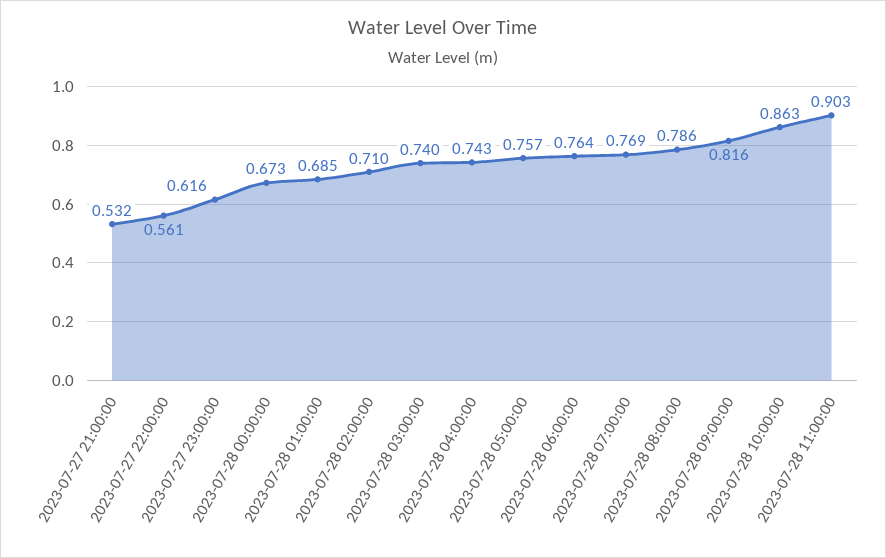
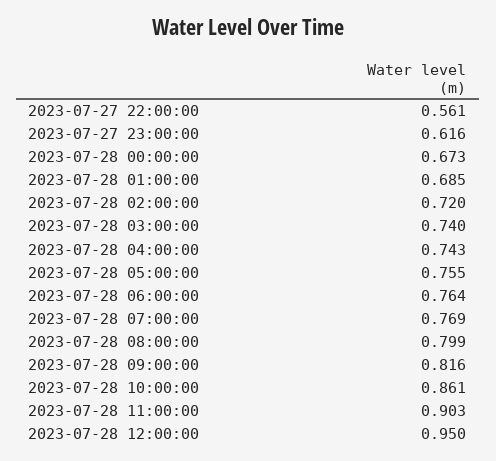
2023-07-27 21:00:00: 0.532 -> none
2023-07-28 02:00:00: 0.71 -> 0.72
2023-07-28 05:00:00: 0.757 -> 0.755
2023-07-28 08:00:00: 0.786 -> 0.799
2023-07-28 10:00:00: 0.863 -> 0.861
2023-07-28 12:00:00: none -> 0.95

